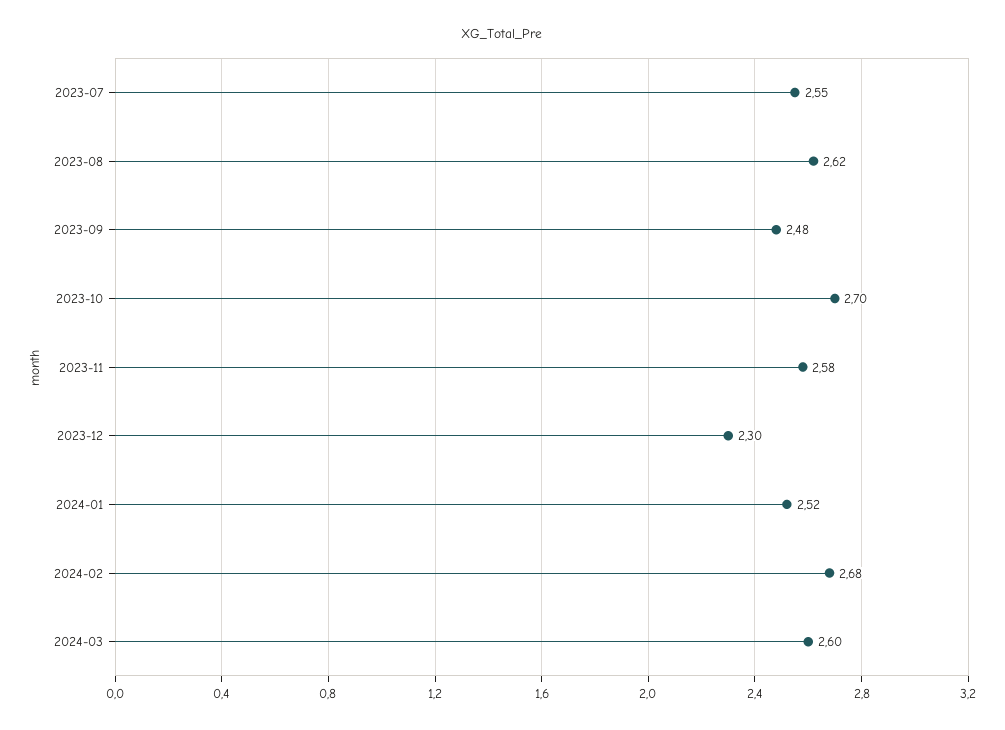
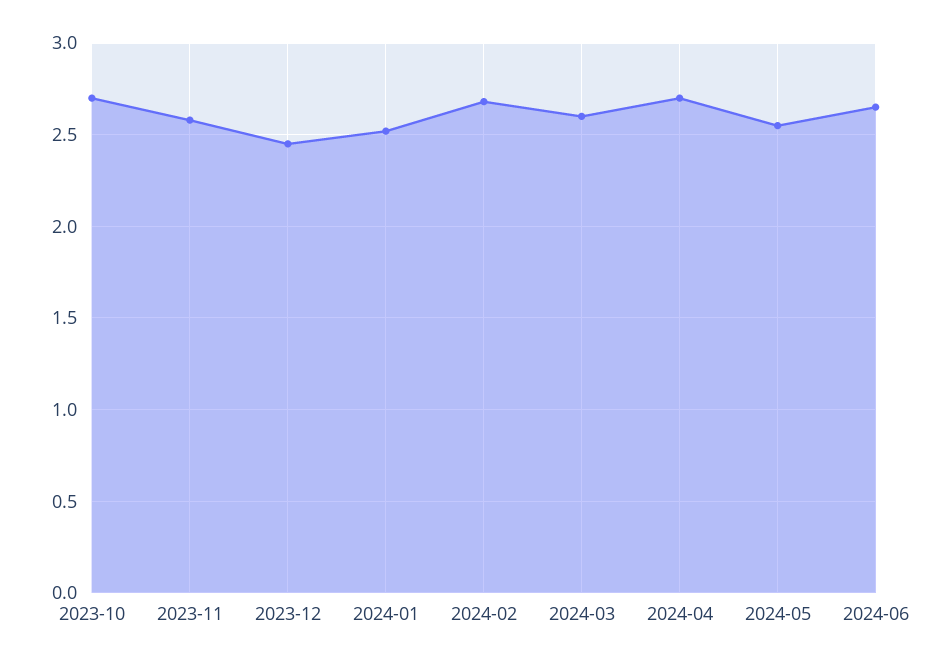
2023-07: 2.55 -> none
2023-08: 2.62 -> none
2023-09: 2.48 -> none
2023-12: 2.3 -> 2.45
2024-04: none -> 2.7
2024-05: none -> 2.55
2024-06: none -> 2.65

